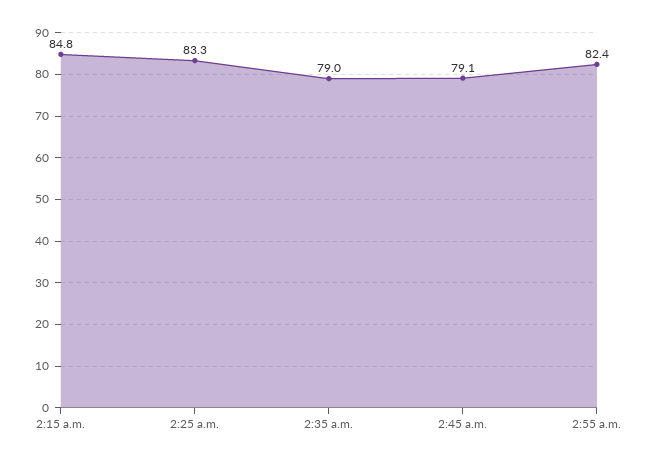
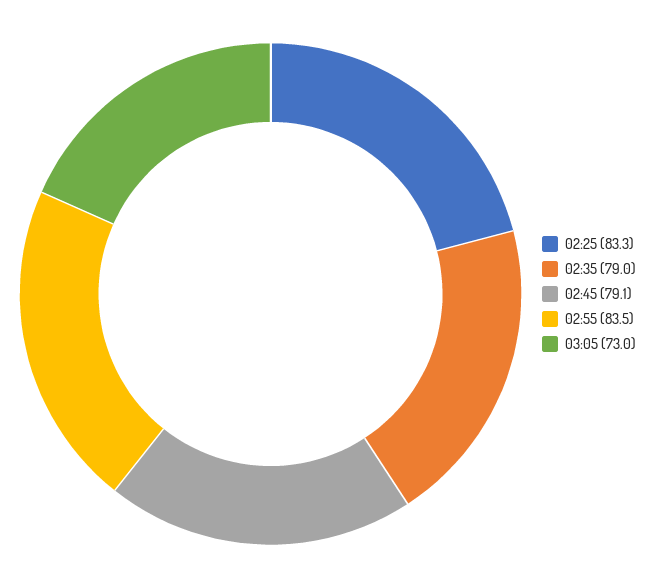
2:15 a.m.: 84.8 -> none
2:55 a.m.: 82.4 -> 83.5
03:05: none -> 73

